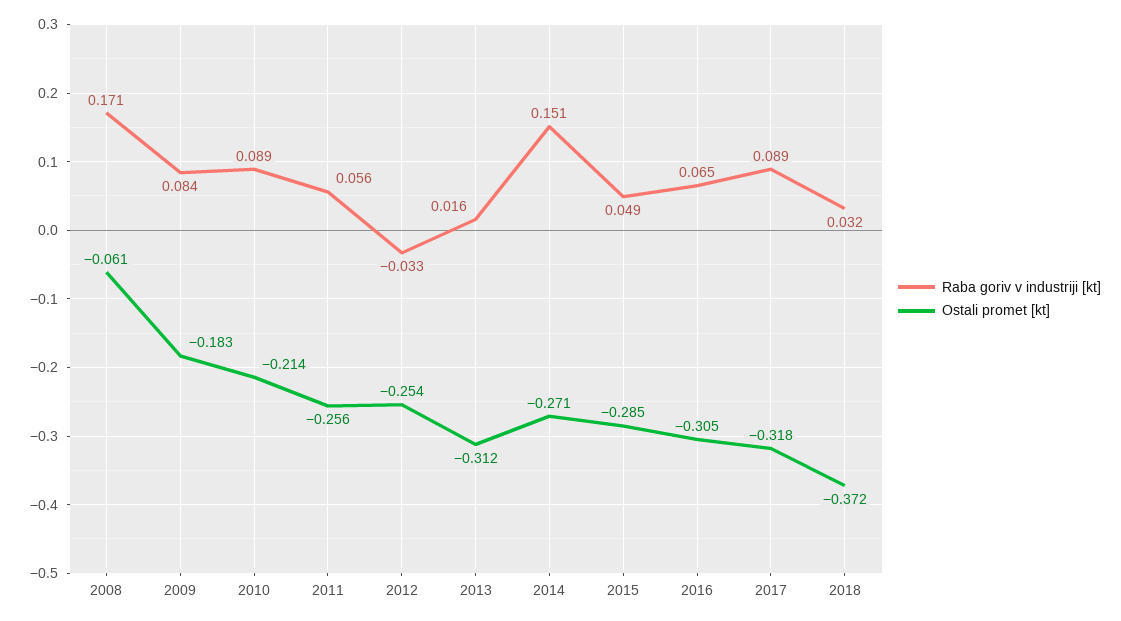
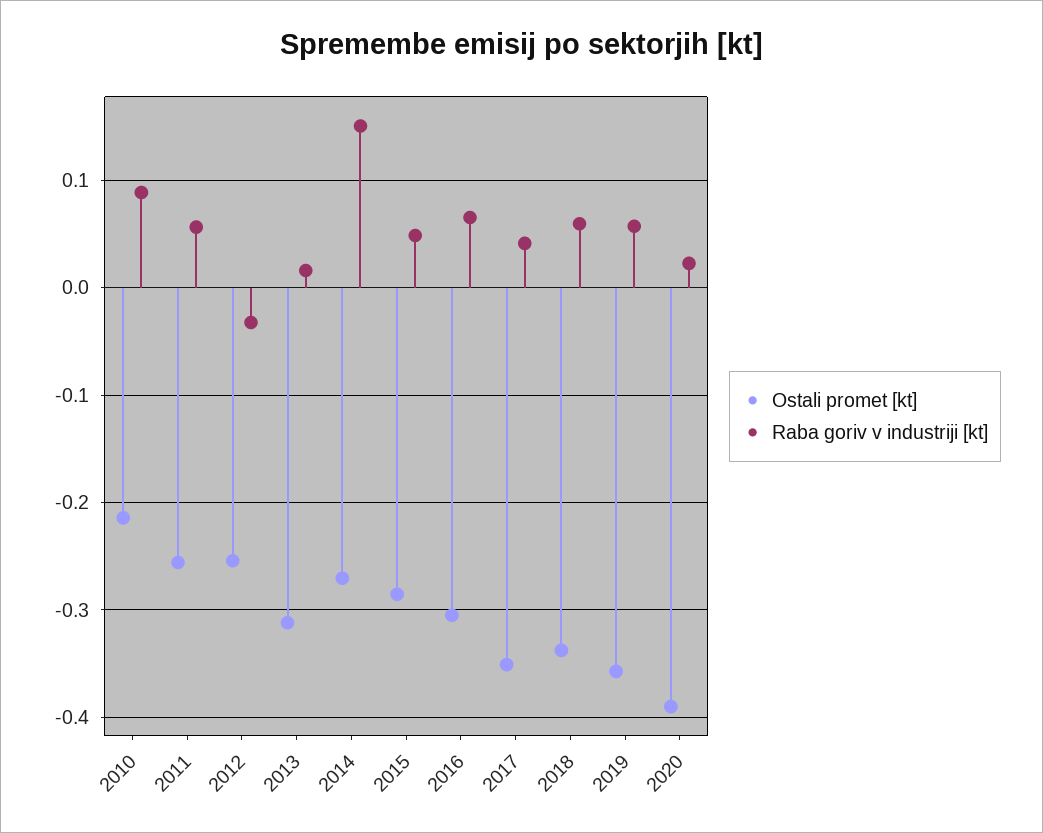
Raba goriv v industriji [kt], 2008: 0.171 -> none
Ostali promet [kt], 2008: -0.061 -> none
Raba goriv v industriji [kt], 2009: 0.084 -> none
Ostali promet [kt], 2009: -0.183 -> none
Raba goriv v industriji [kt], 2017: 0.089 -> 0.04
Ostali promet [kt], 2017: -0.318 -> -0.35
Raba goriv v industriji [kt], 2018: 0.032 -> 0.06
Ostali promet [kt], 2018: -0.372 -> -0.34
Ostali promet [kt], 2019: none -> -0.36
Raba goriv v industriji [kt], 2019: none -> 0.06
Ostali promet [kt], 2020: none -> -0.39
Raba goriv v industriji [kt], 2020: none -> 0.02

